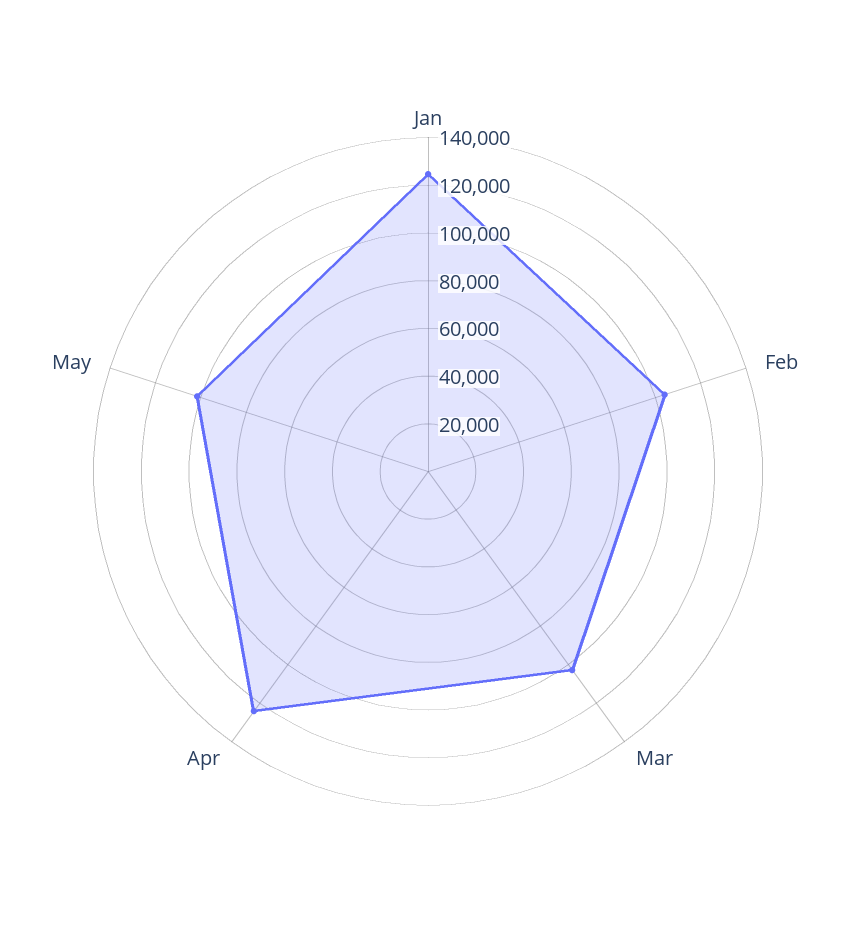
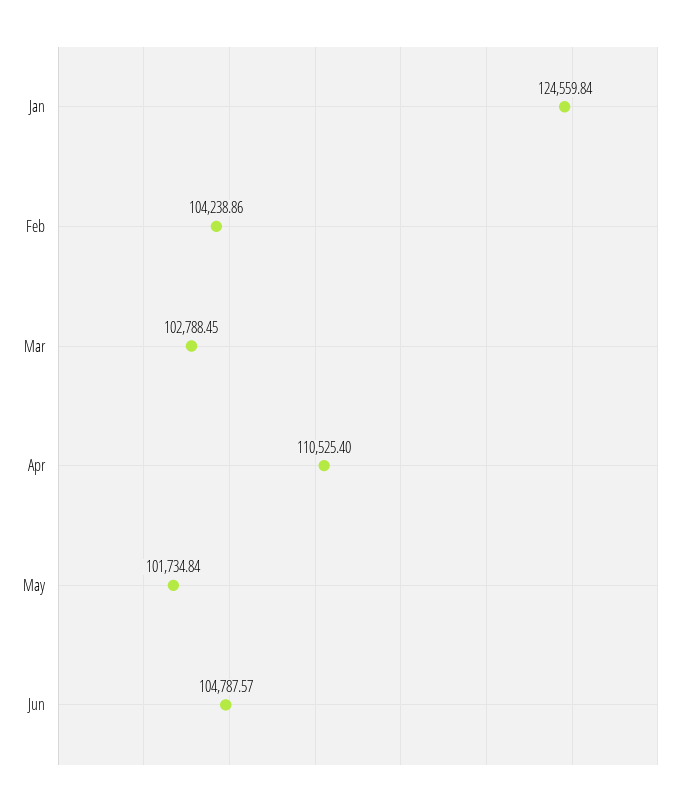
Apr: 125000 -> 110525.4
Jun: none -> 104787.57

